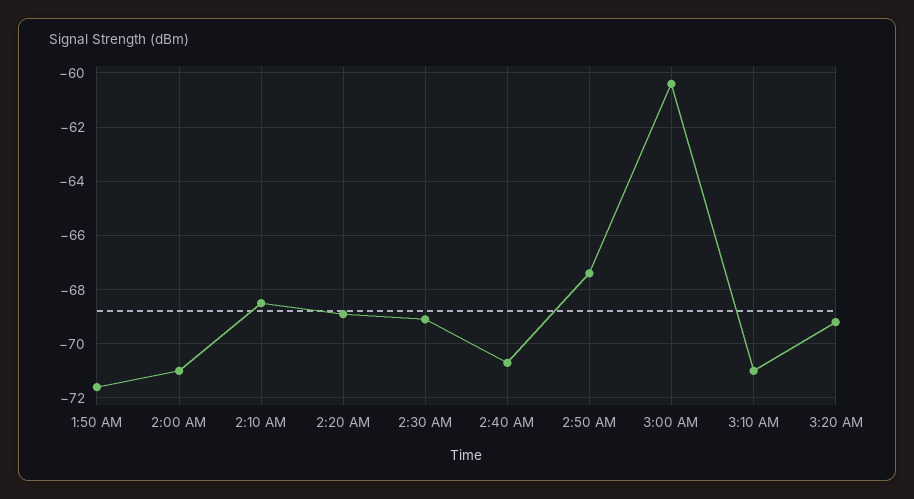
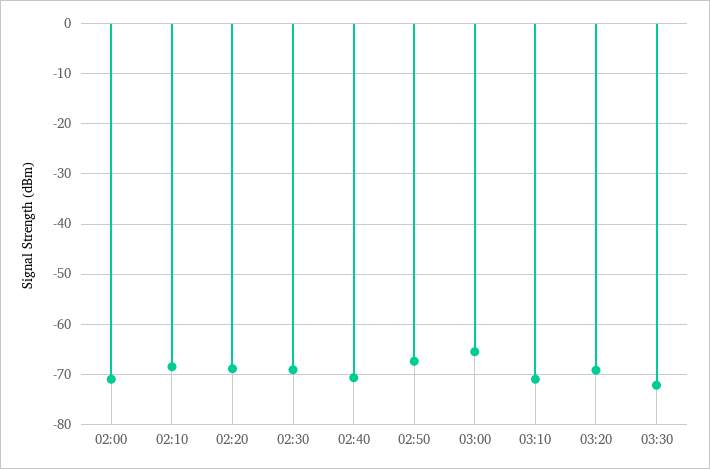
1:50 AM: -71.5 -> none
3:00 AM: -60.5 -> -66
03:30: none -> -72

